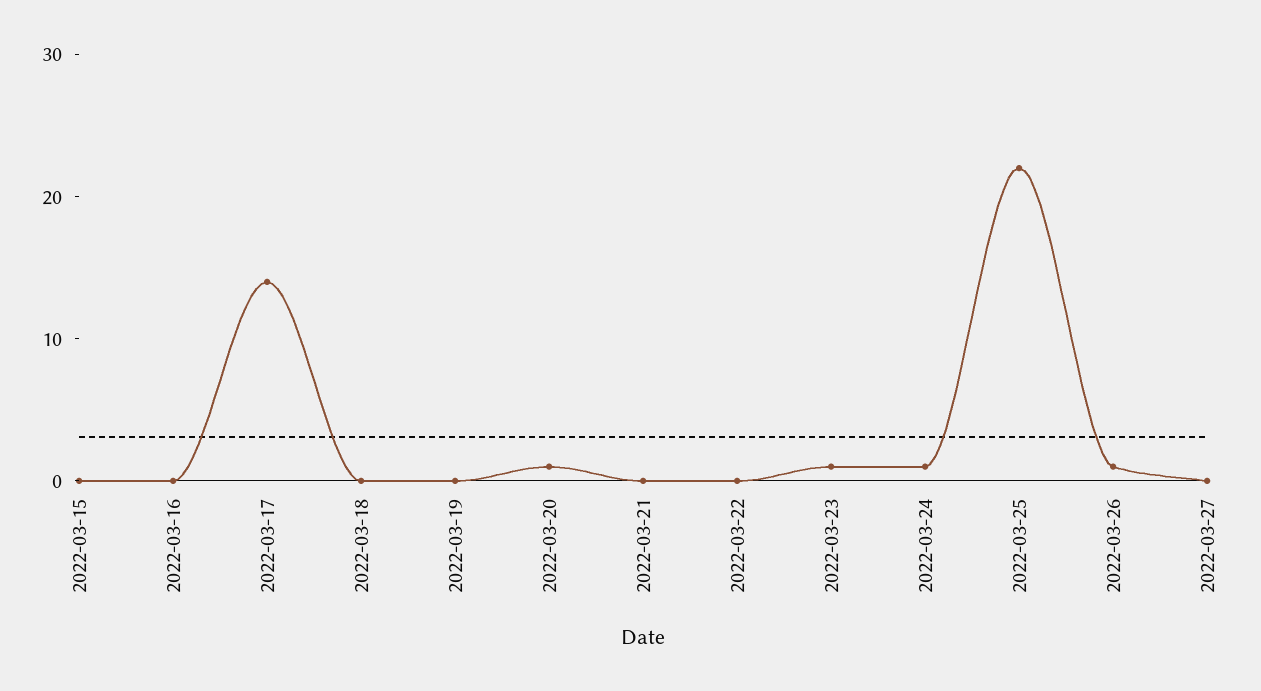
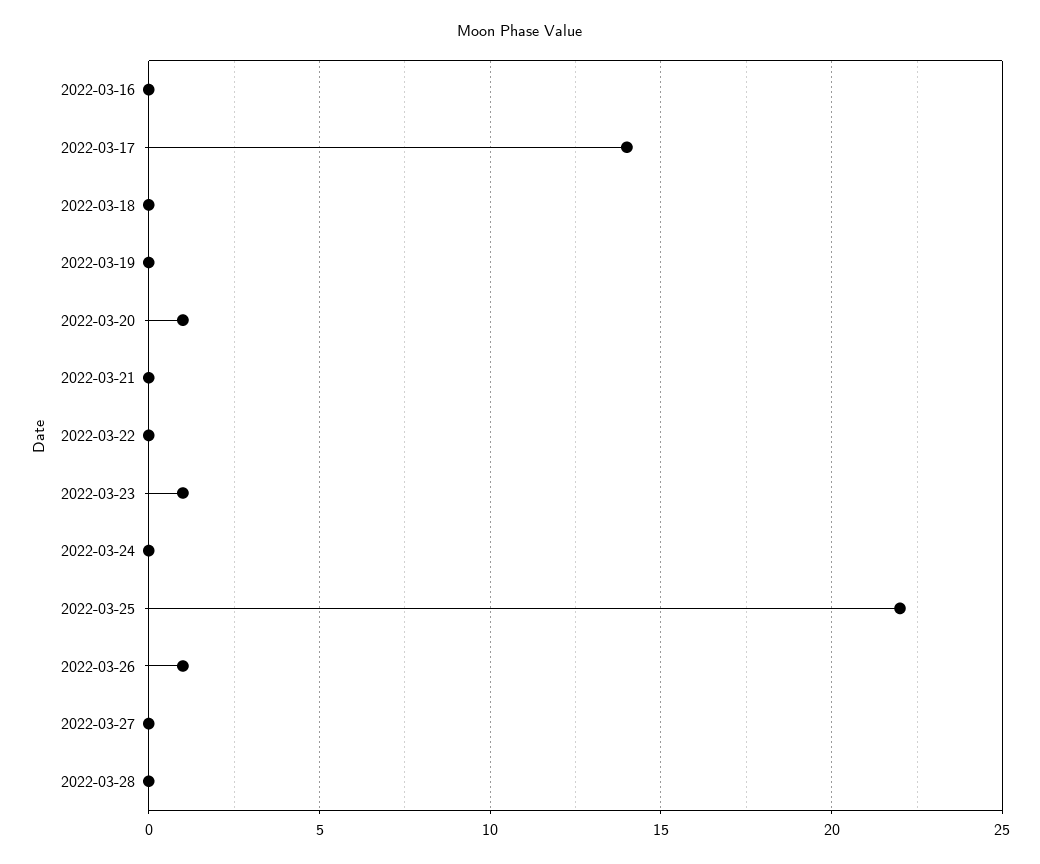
2022-03-15: 0 -> none
2022-03-24: 1 -> 0
2022-03-28: none -> 0

